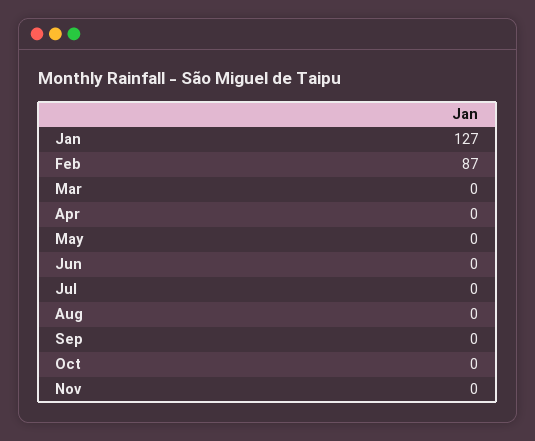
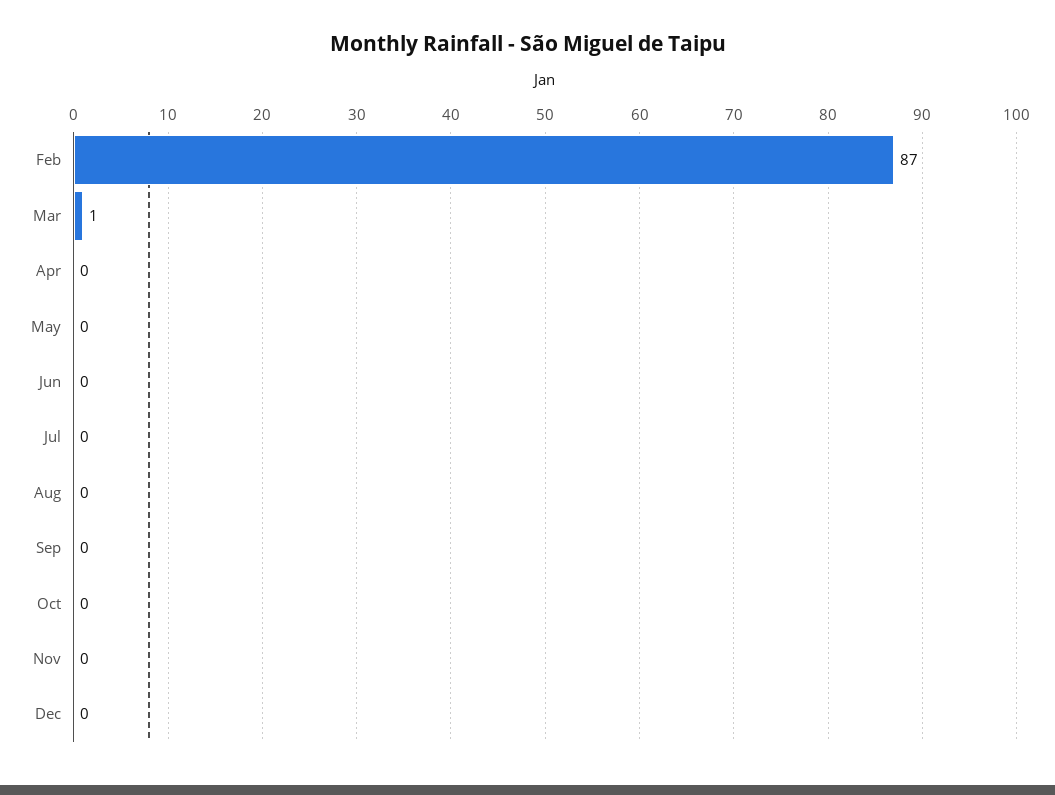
Jan: 127 -> none
Mar: 0 -> 1
Dec: none -> 0

